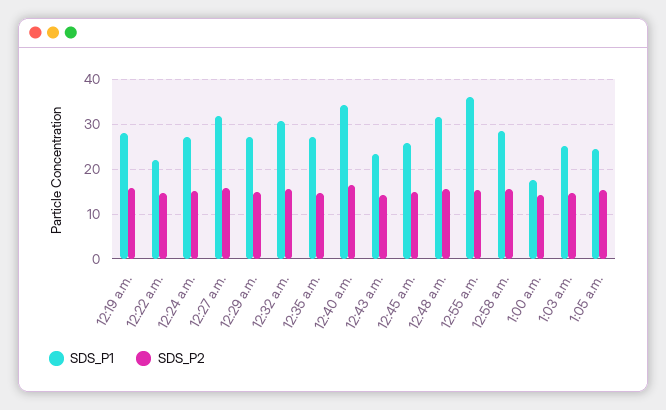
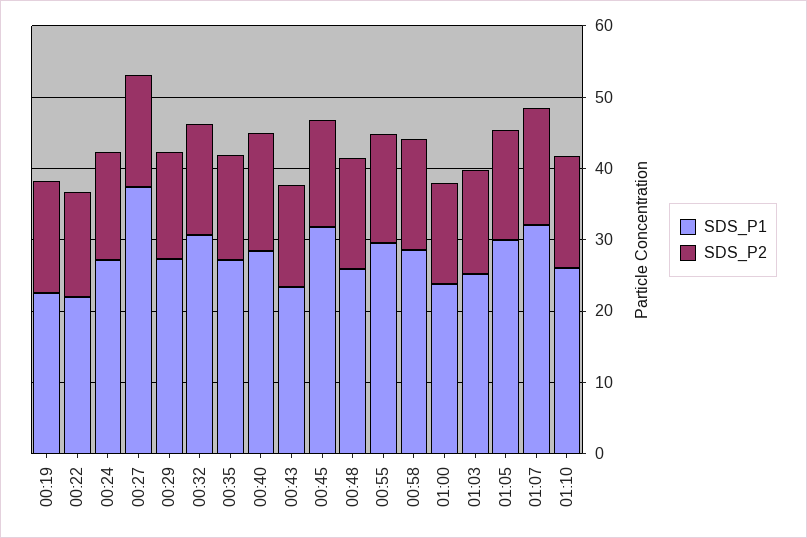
SDS_P1, 12:19 a.m.: 28 -> 22
SDS_P1, 12:27 a.m.: 32 -> 38
SDS_P1, 12:40 a.m.: 34 -> 28
SDS_P1, 12:45 a.m.: 26 -> 32
SDS_P1, 12:48 a.m.: 32 -> 26
SDS_P1, 12:55 a.m.: 36 -> 30
SDS_P1, 1:00 a.m.: 18 -> 24
SDS_P1, 1:05 a.m.: 24 -> 30
SDS_P1, 01:07: none -> 32
SDS_P2, 01:07: none -> 16
SDS_P1, 01:10: none -> 26
SDS_P2, 01:10: none -> 16

